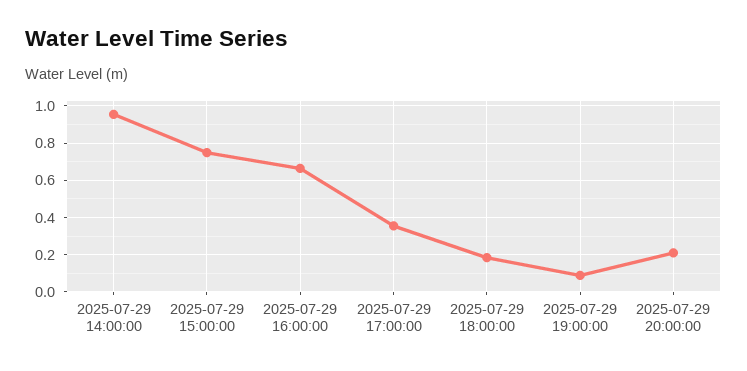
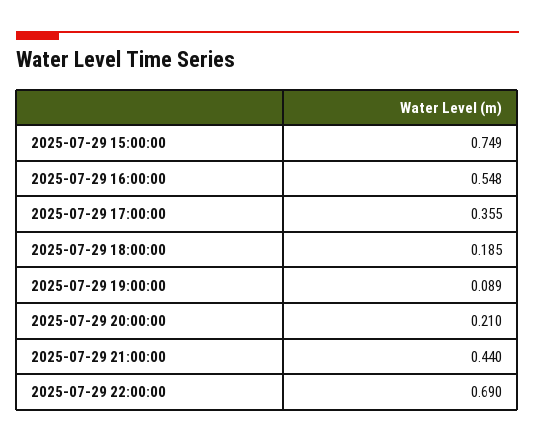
2025-07-29 14:00:00: 0.95 -> none
2025-07-29 16:00:00: 0.65 -> 0.548
2025-07-29 21:00:00: none -> 0.44
2025-07-29 22:00:00: none -> 0.69

